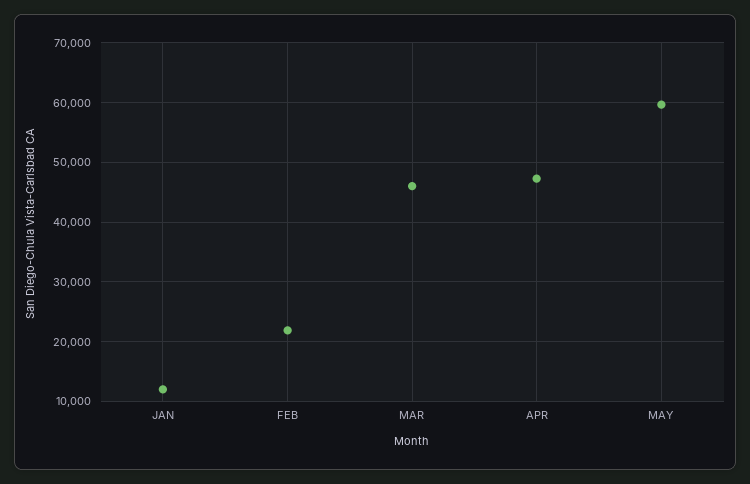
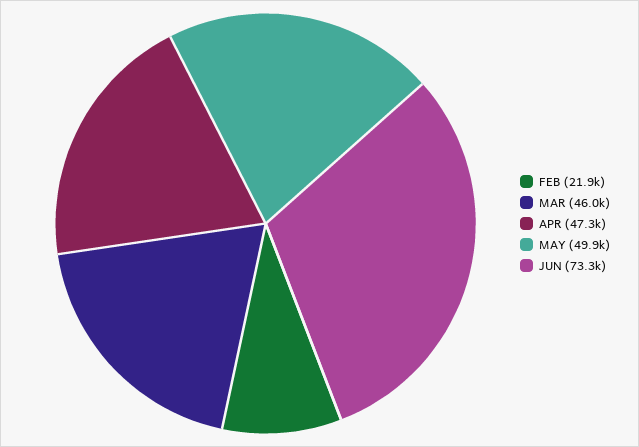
JAN: 12000 -> none
MAY: 60000 -> 49900
JUN: none -> 73300

